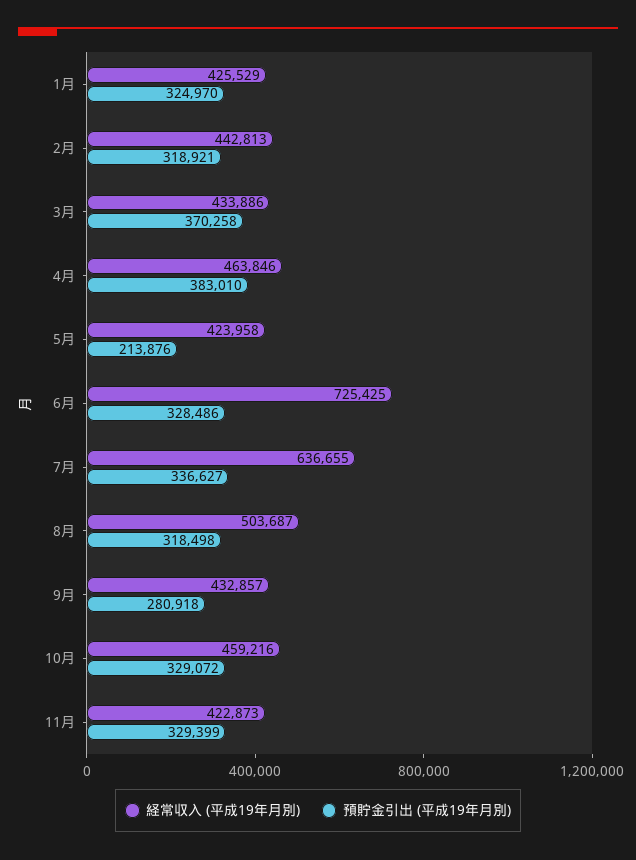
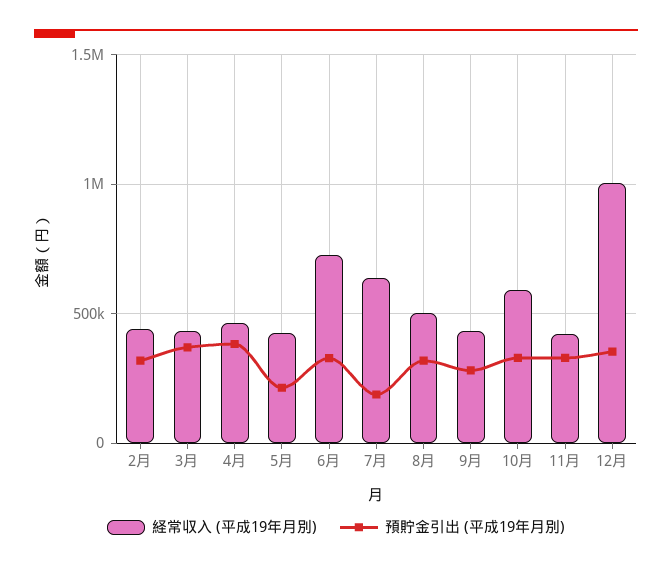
経常収入 (平成19年月別), 1月: 425529 -> none
預貯金引出 (平成19年月別), 1月: 324970 -> none
預貯金引出 (平成19年月別), 7月: 336627 -> 200000
経常収入 (平成19年月別), 10月: 459216 -> 600000
経常収入 (平成19年月別), 12月: none -> 1000000
預貯金引出 (平成19年月別), 12月: none -> 350000

